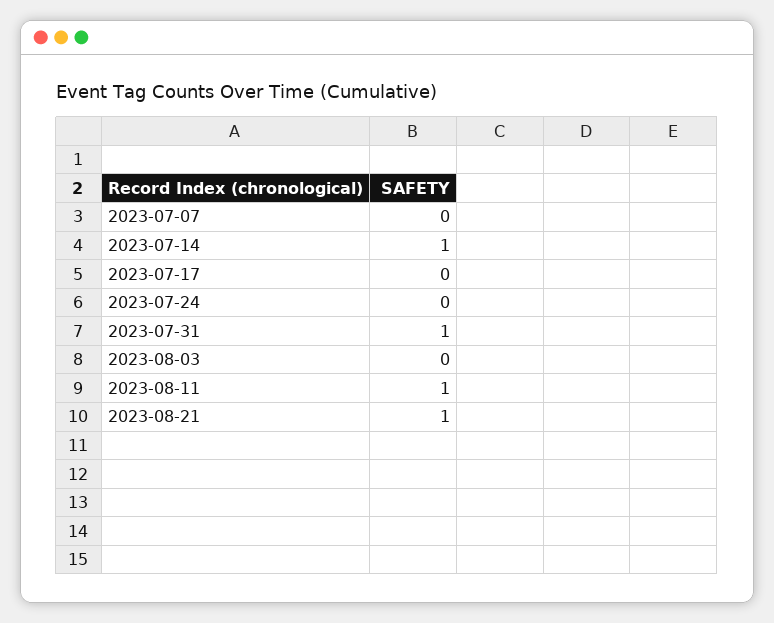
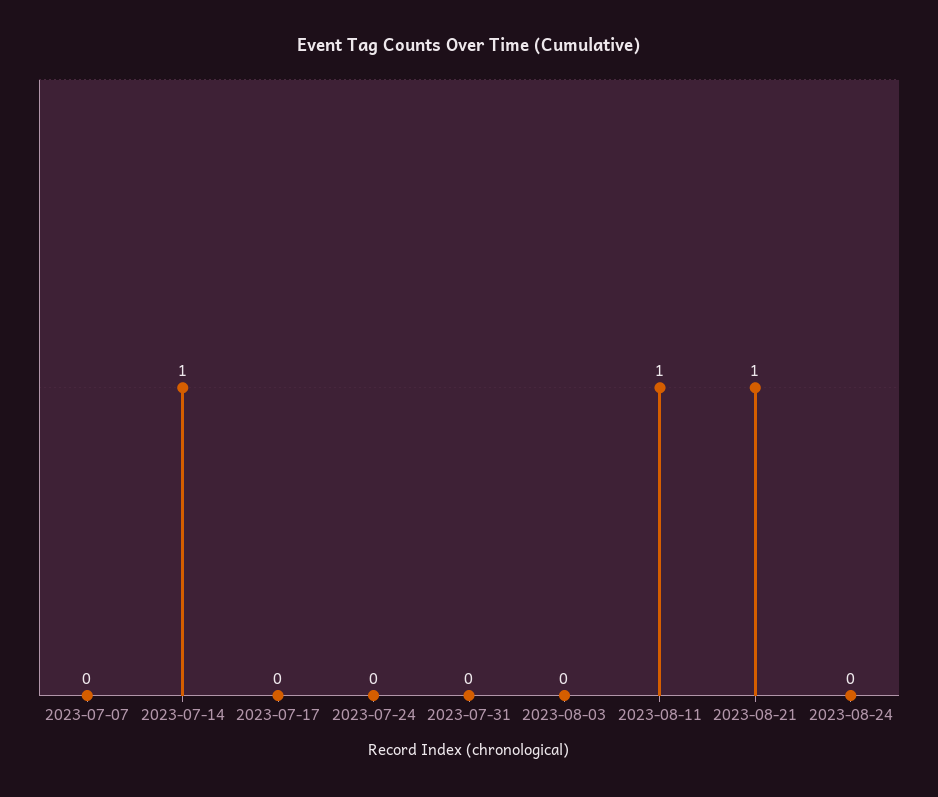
2023-07-31: 1 -> 0
2023-08-24: none -> 0

